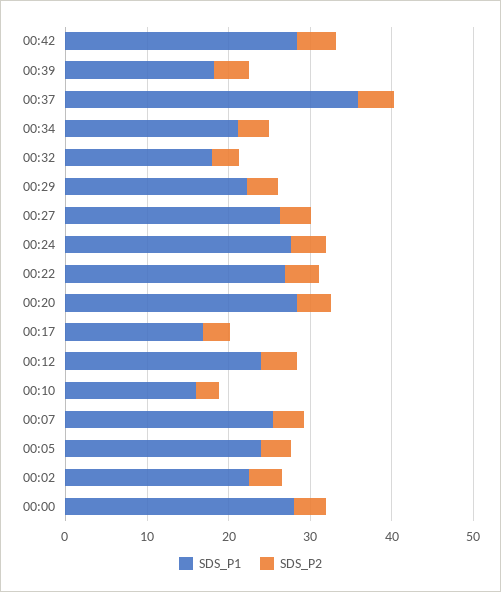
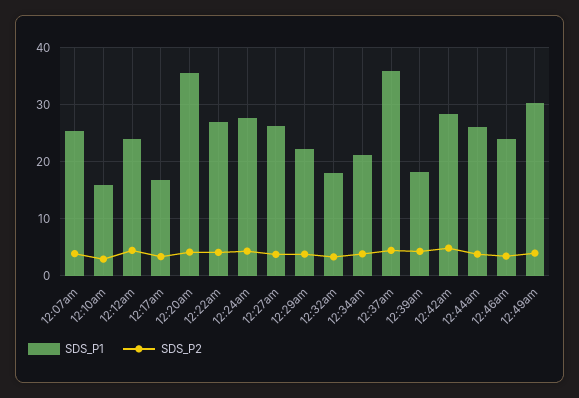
SDS_P1, 00:20: 28 -> 36
SDS_P1, 00:05: 24 -> none
SDS_P2, 00:05: 4 -> none
SDS_P1, 00:02: 22 -> none
SDS_P2, 00:02: 4 -> none
SDS_P1, 00:00: 28 -> none
SDS_P2, 00:00: 4 -> none
SDS_P1, 12:44am: none -> 26
SDS_P2, 12:44am: none -> 4
SDS_P1, 12:46am: none -> 24
SDS_P2, 12:46am: none -> 4
SDS_P1, 12:49am: none -> 30
SDS_P2, 12:49am: none -> 4

